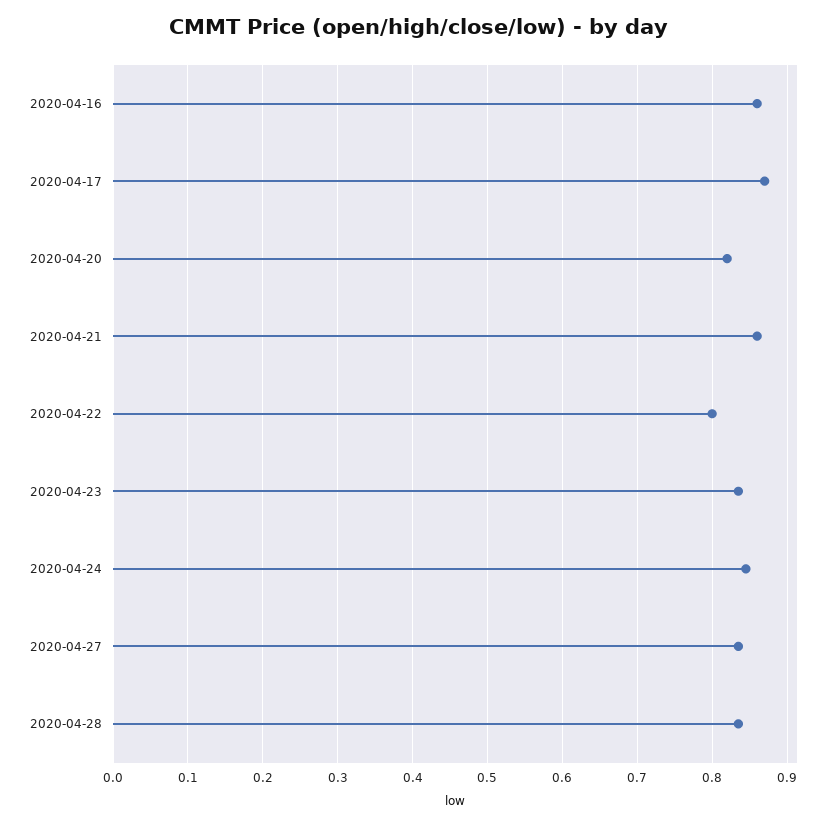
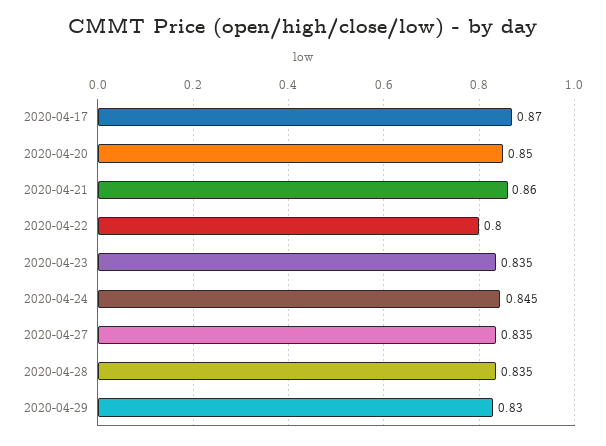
2020-04-16: 0.86 -> none
2020-04-20: 0.82 -> 0.85
2020-04-29: none -> 0.83

